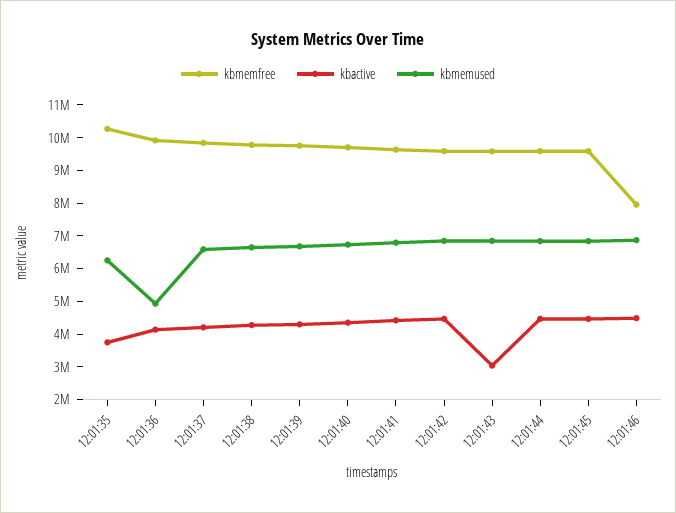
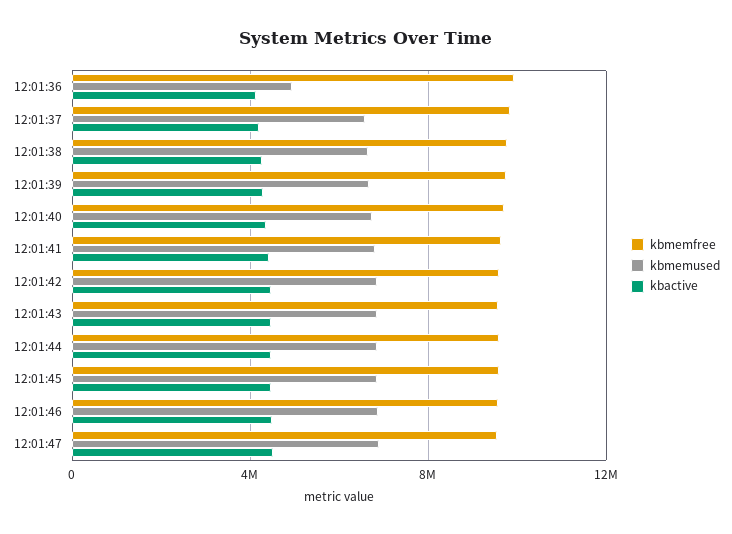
kbmemfree, 12:01:35: 10250000 -> none
kbactive, 12:01:35: 3750000 -> none
kbmemused, 12:01:35: 6250000 -> none
kbactive, 12:01:43: 3000000 -> 4500000
kbmemfree, 12:01:46: 8000000 -> 9500000
kbmemfree, 12:01:47: none -> 9500000
kbmemused, 12:01:47: none -> 7000000
kbactive, 12:01:47: none -> 4500000

